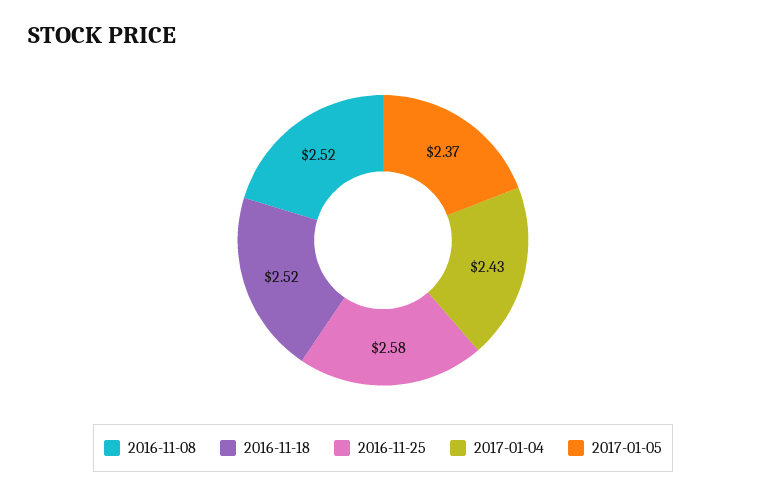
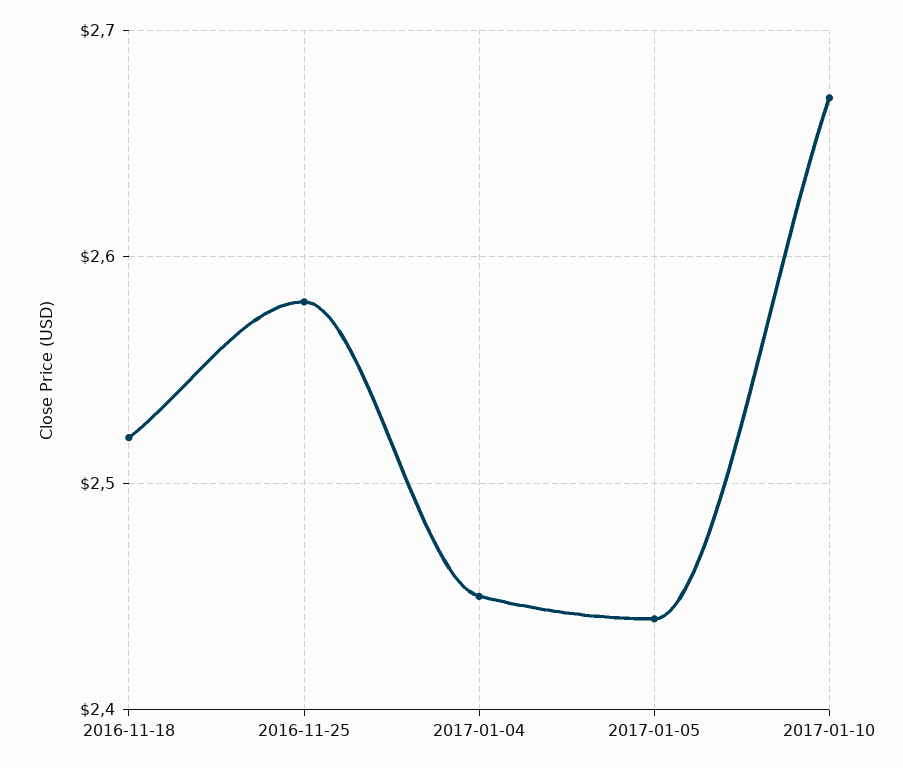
2016-11-08: 2.52 -> none
2017-01-04: 2.43 -> 2.45
2017-01-05: 2.37 -> 2.44
2017-01-10: none -> 2.67

